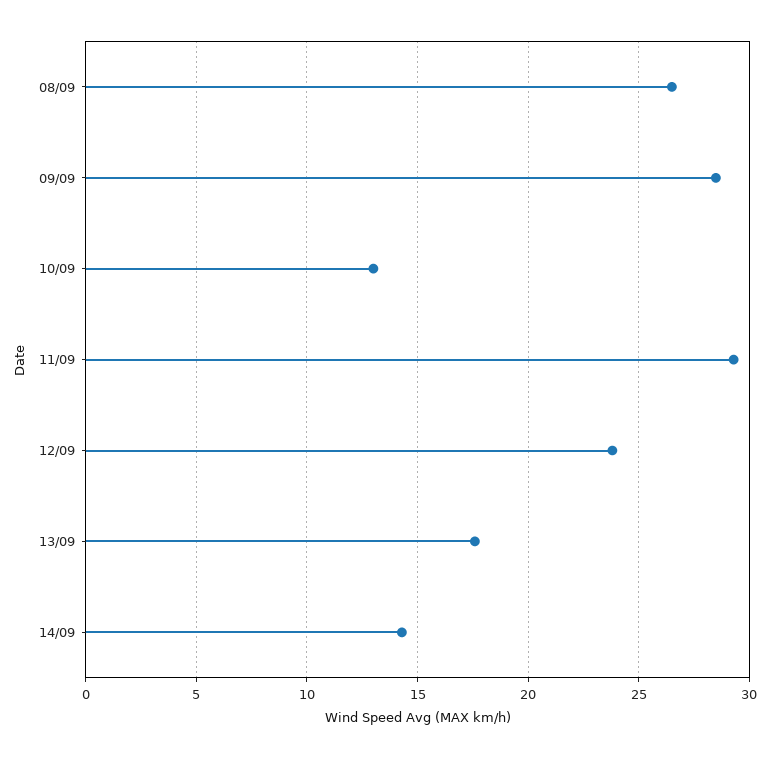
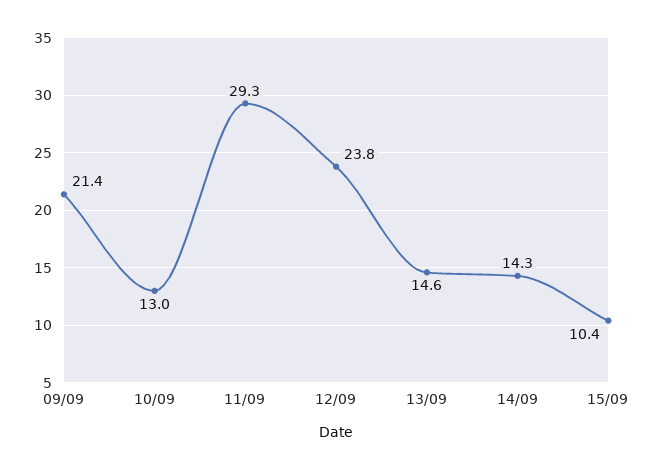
08/09: 26.5 -> none
09/09: 28.5 -> 21.4
13/09: 17.5 -> 14.6
15/09: none -> 10.4

